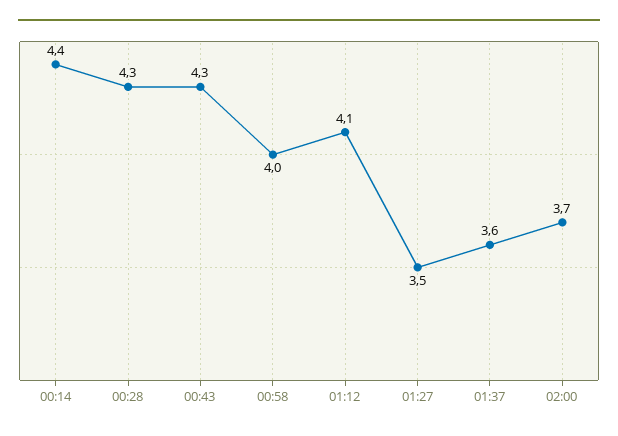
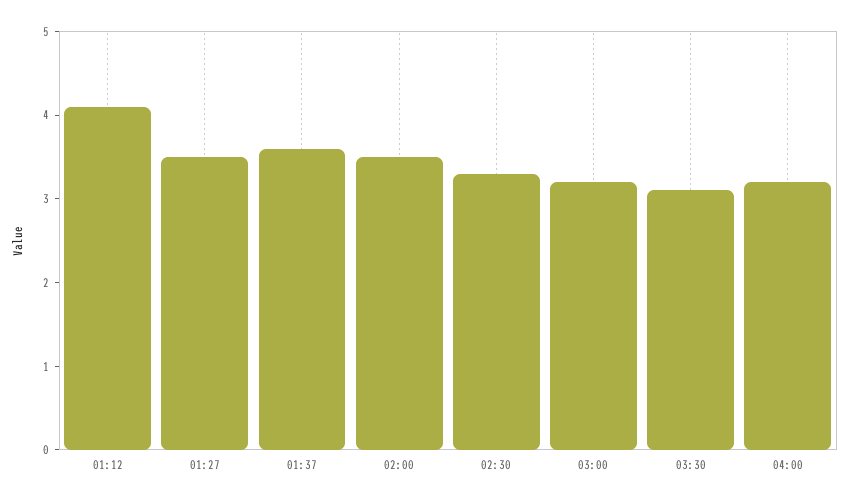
00:14: 4.4 -> none
00:28: 4.3 -> none
00:43: 4.3 -> none
00:58: 4 -> none
02:00: 3.7 -> 3.5
02:30: none -> 3.3
03:00: none -> 3.2
03:30: none -> 3.1
04:00: none -> 3.2

